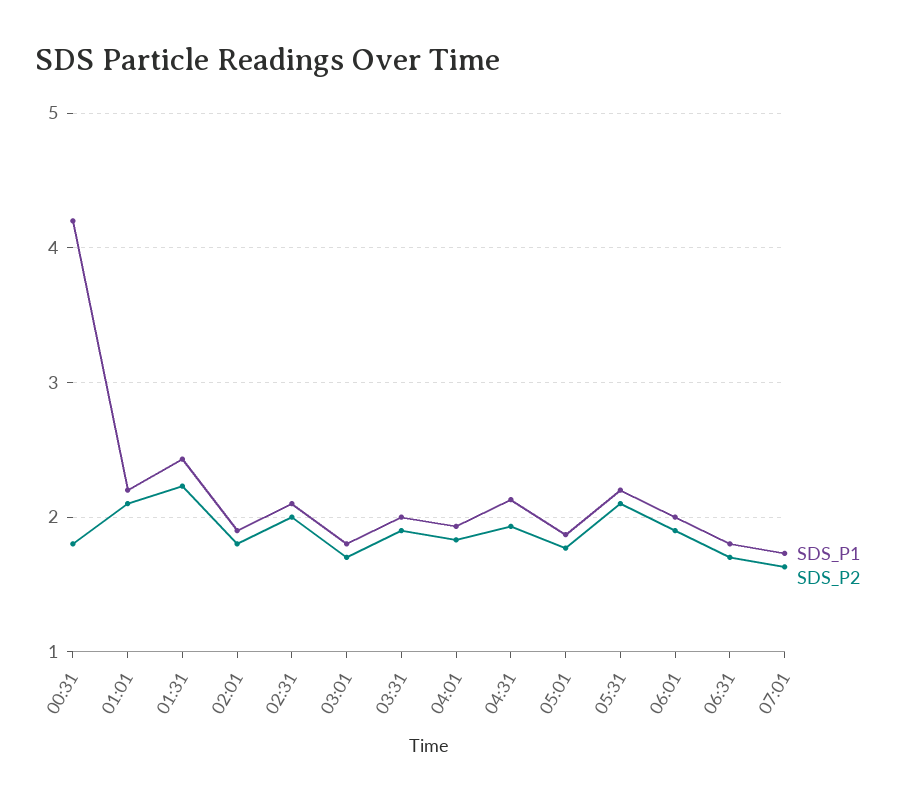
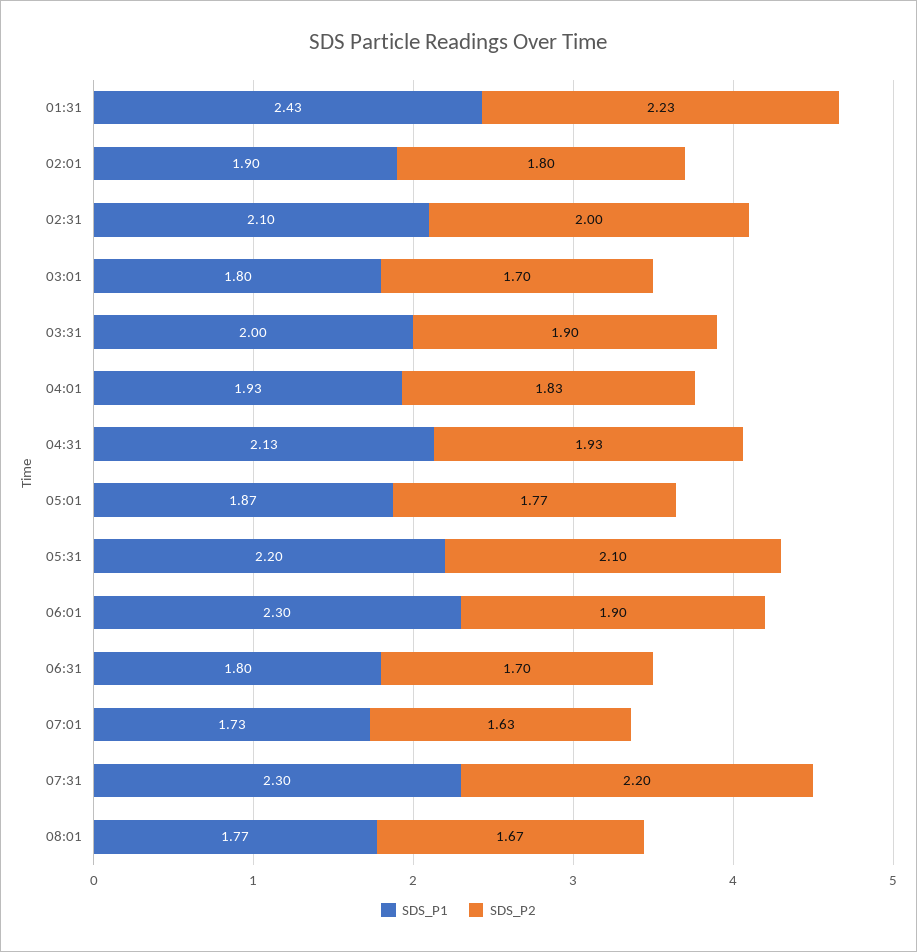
SDS_P1, 00:31: 4.2 -> none
SDS_P2, 00:31: 1.8 -> none
SDS_P1, 01:01: 2.2 -> none
SDS_P2, 01:01: 2.1 -> none
SDS_P1, 06:01: 2 -> 2.3
SDS_P1, 07:31: none -> 2.3
SDS_P2, 07:31: none -> 2.2
SDS_P1, 08:01: none -> 1.77
SDS_P2, 08:01: none -> 1.67

